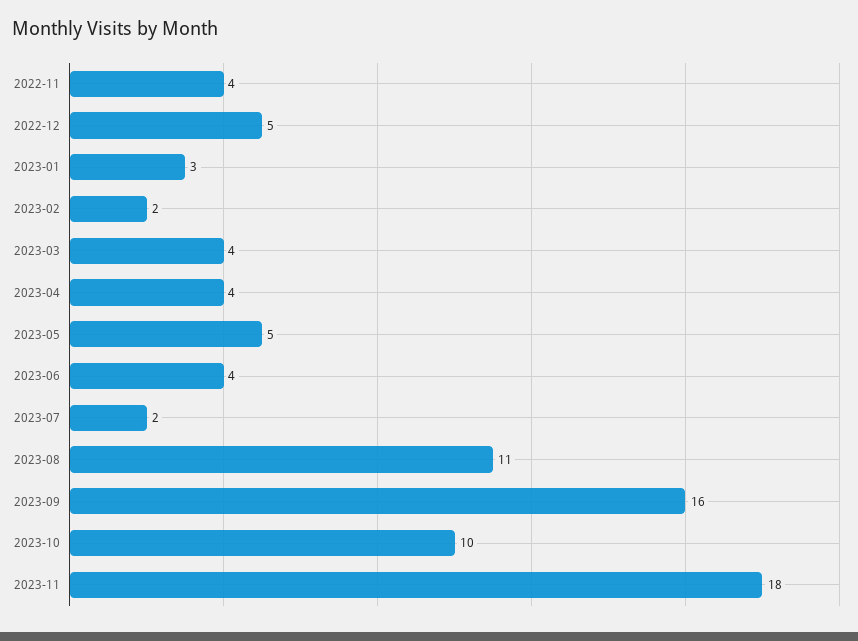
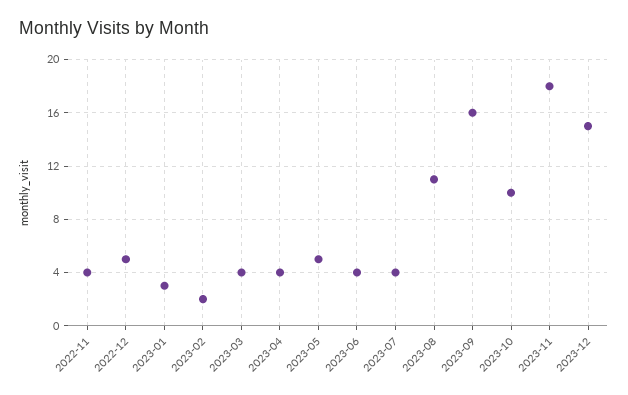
2023-07: 2 -> 4
2023-12: none -> 15

